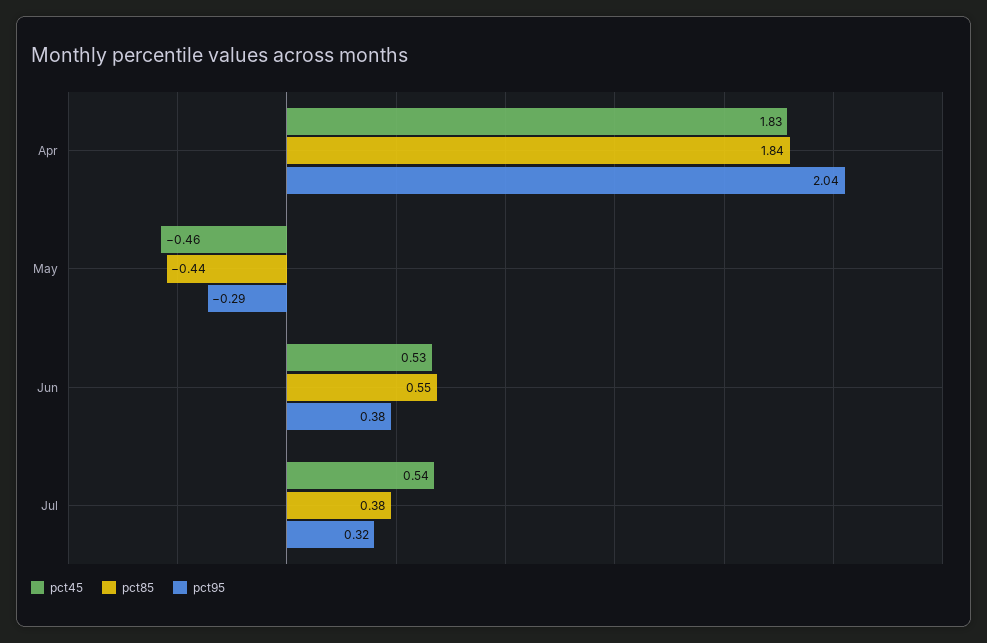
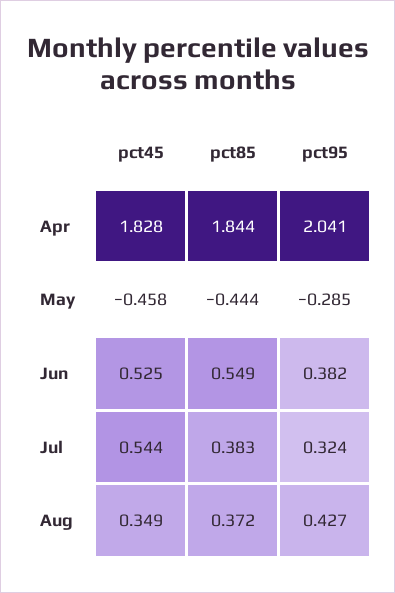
pct45, Aug: none -> 0.349
pct85, Aug: none -> 0.372
pct95, Aug: none -> 0.427

